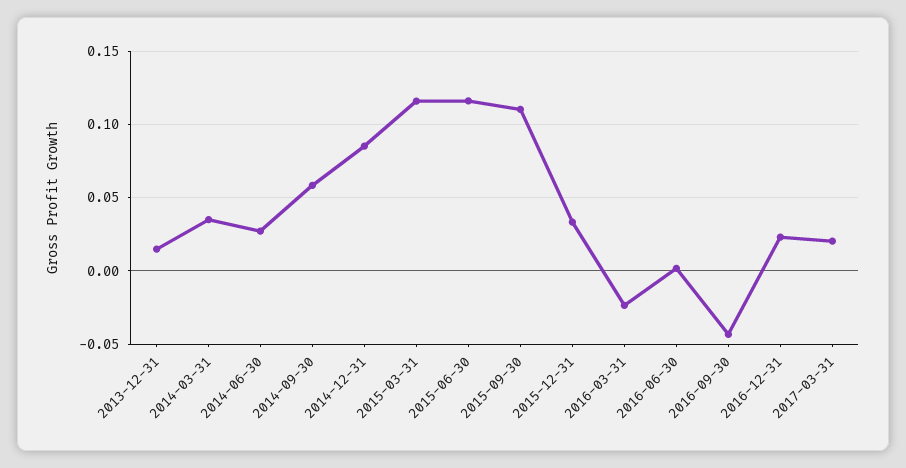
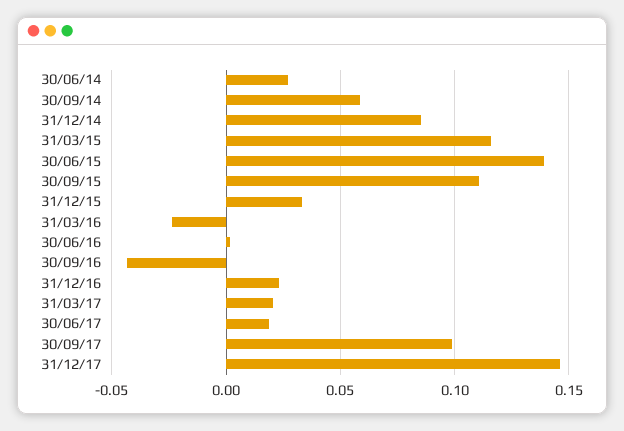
2013-12-31: 0.015 -> none
2014-03-31: 0.035 -> none
2015-06-30: 0.115 -> 0.14
30/06/17: none -> 0.02
30/09/17: none -> 0.1
31/12/17: none -> 0.145

